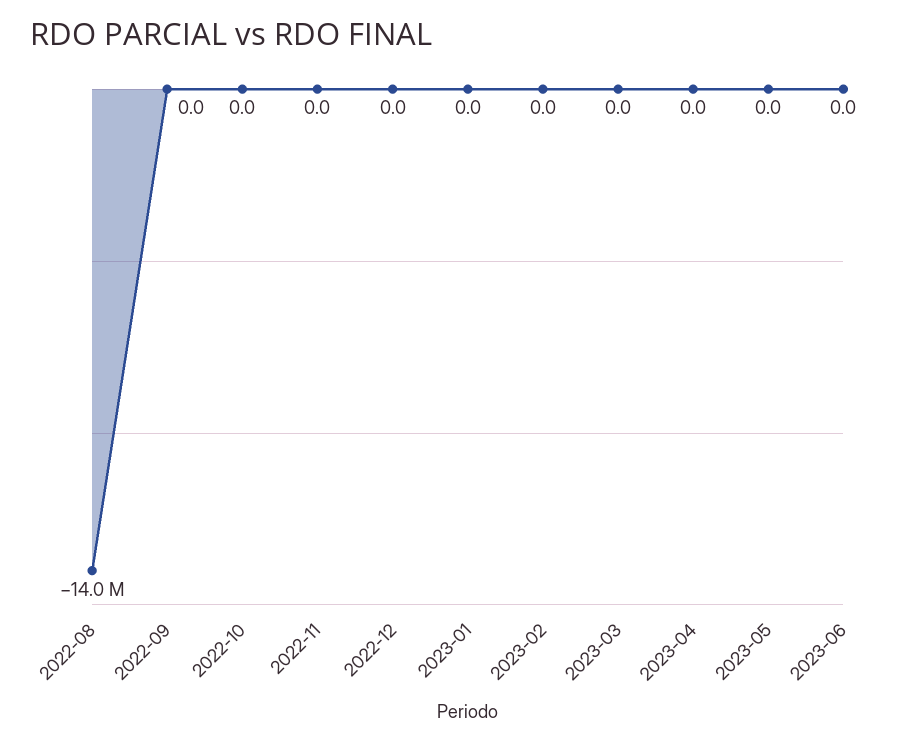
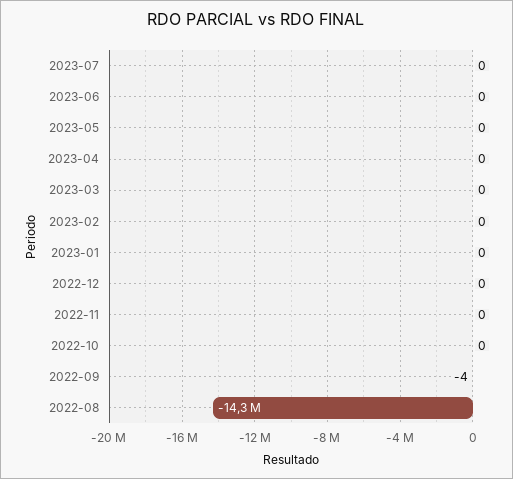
2022-08: -14000000 -> -14300000
2022-09: 0 -> -4
2023-07: none -> 0

